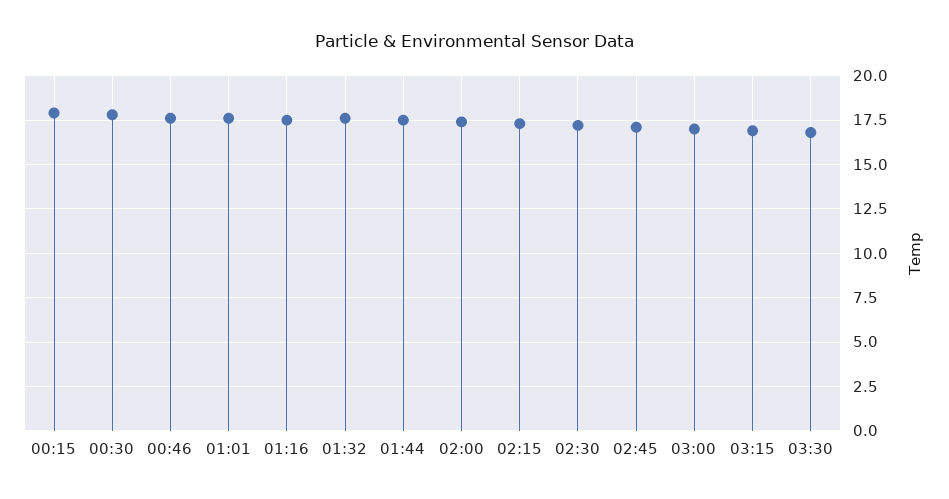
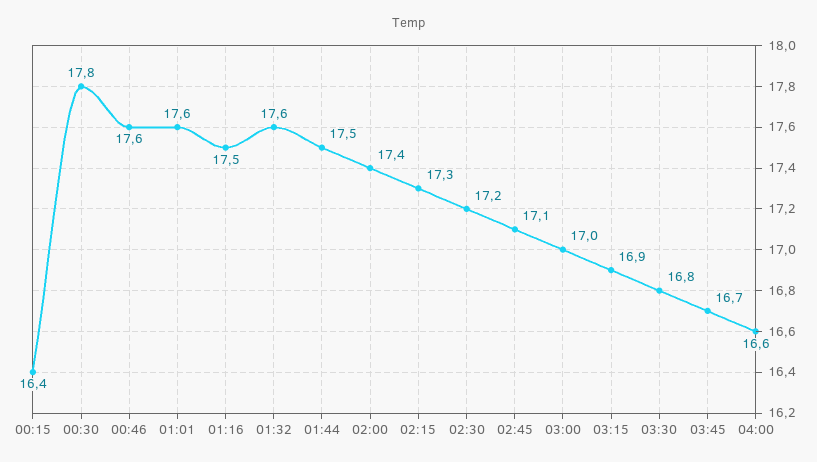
00:15: 18 -> 16.4
03:45: none -> 16.7
04:00: none -> 16.6

